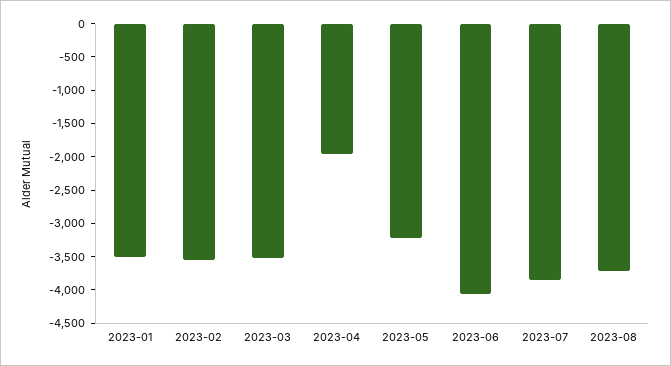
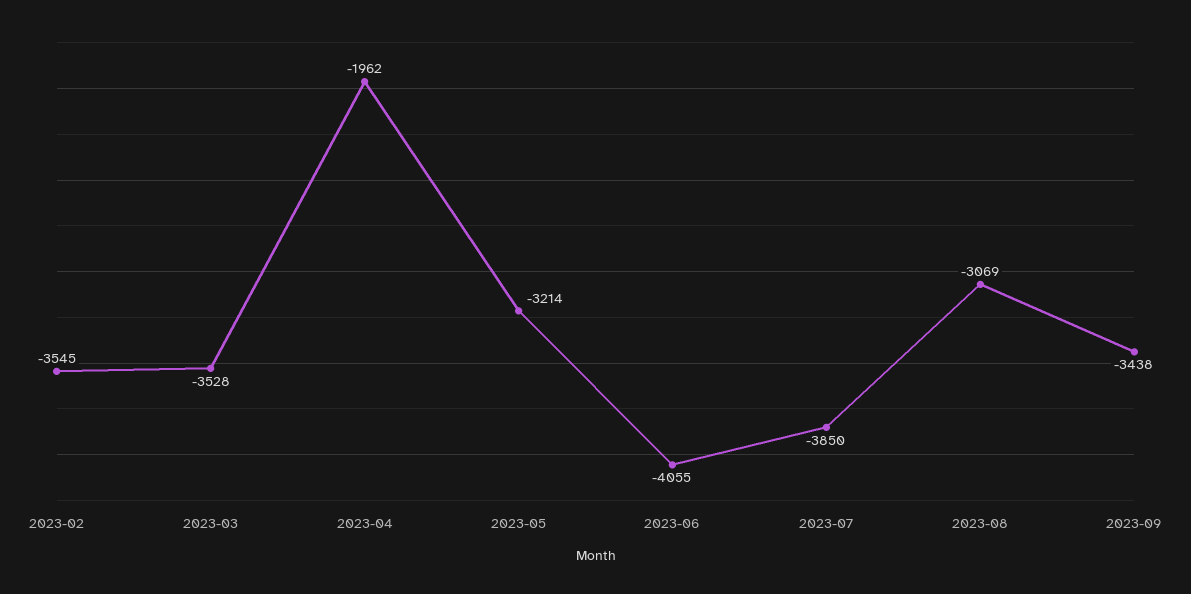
2023-01: -3500 -> none
2023-08: -3750 -> -3069
2023-09: none -> -3438

